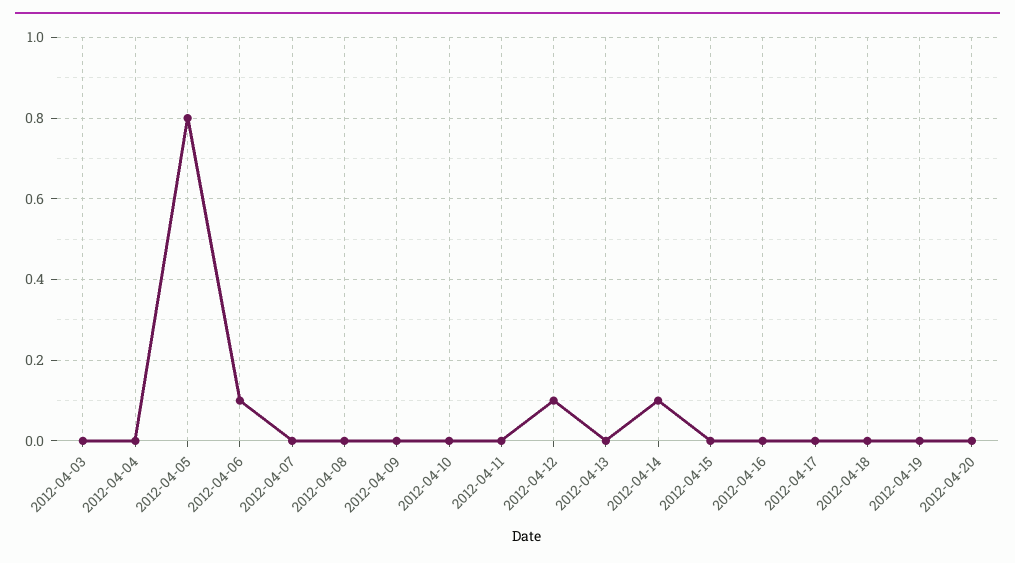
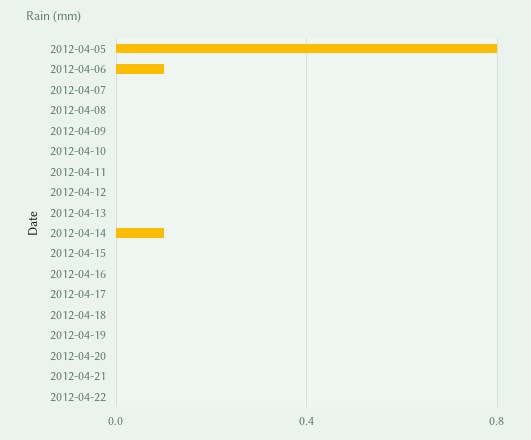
2012-04-03: 0 -> none
2012-04-04: 0 -> none
2012-04-12: 0.1 -> 0
2012-04-21: none -> 0
2012-04-22: none -> 0

